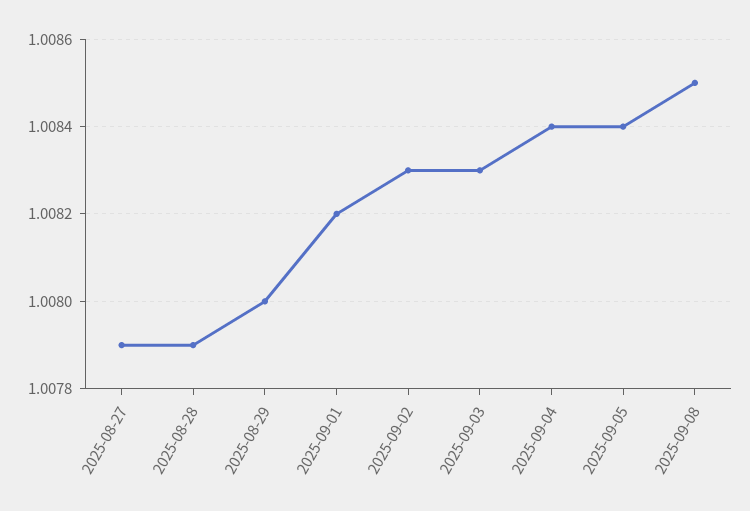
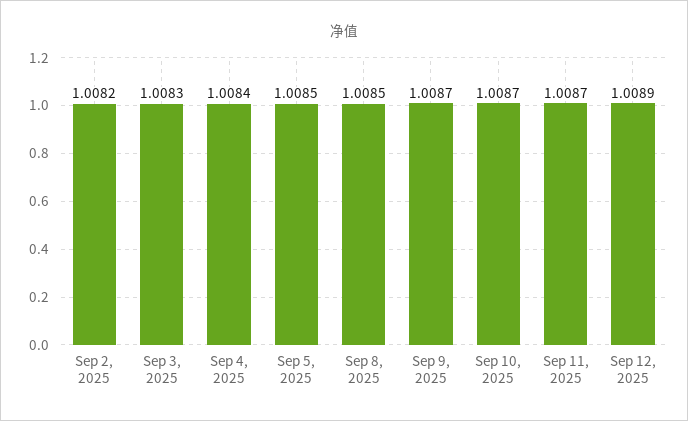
2025-08-27: 1.0079 -> none
2025-08-28: 1.0079 -> none
2025-08-29: 1.008 -> none
2025-09-01: 1.0082 -> none
2025-09-02: 1.0083 -> 1.0082
2025-09-05: 1.0084 -> 1.0085
Sep 9, 2025: none -> 1.0087
Sep 10, 2025: none -> 1.0087
Sep 11, 2025: none -> 1.0087
Sep 12, 2025: none -> 1.0089

